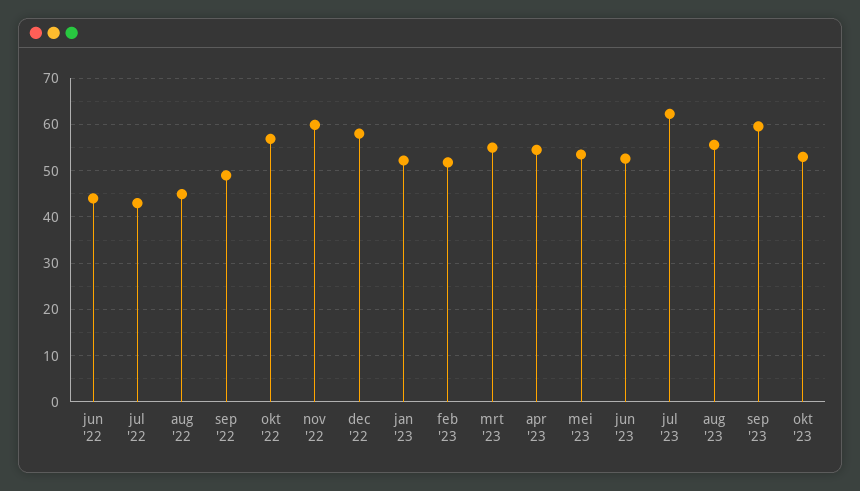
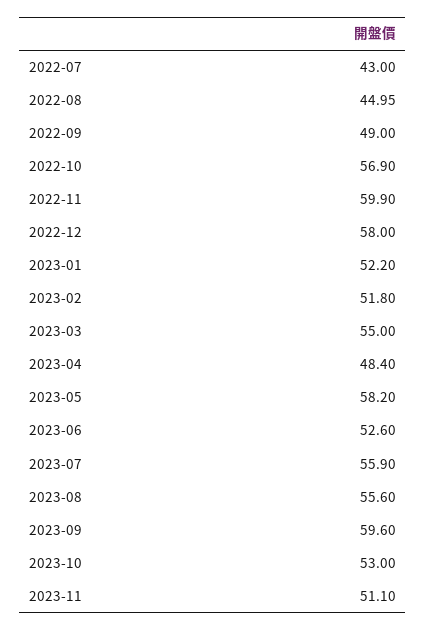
jun '22: 44 -> none
apr '23: 54 -> 48.4
mei '23: 54 -> 58.2
jul '23: 62 -> 55.9
2023-11: none -> 51.1

